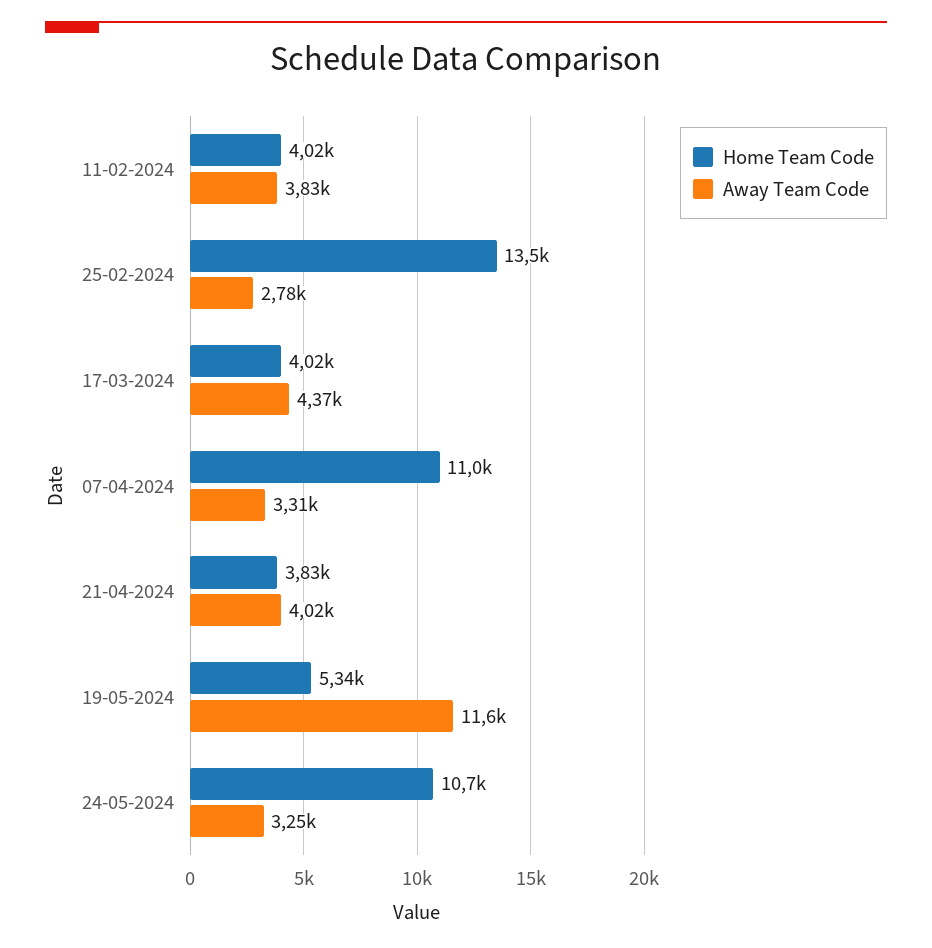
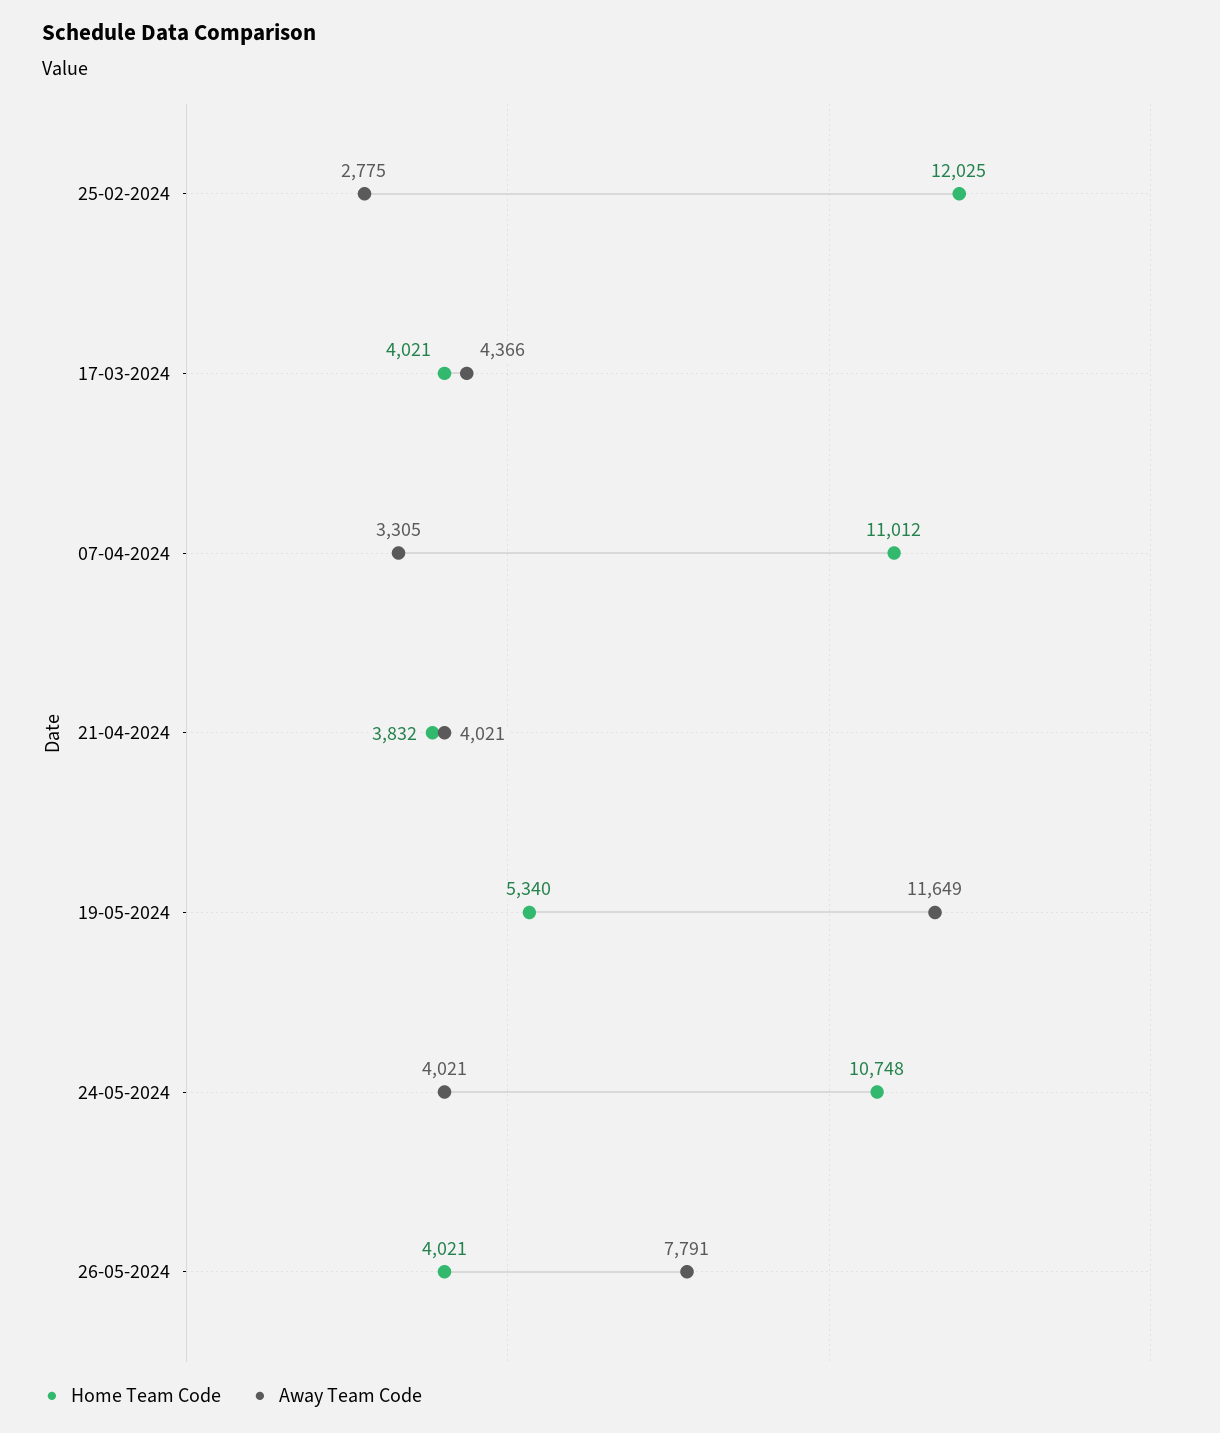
Home Team Code, 11-02-2024: 4020 -> none
Away Team Code, 11-02-2024: 3830 -> none
Home Team Code, 25-02-2024: 13500 -> 12025
Away Team Code, 24-05-2024: 3250 -> 4021
Home Team Code, 26-05-2024: none -> 4021
Away Team Code, 26-05-2024: none -> 7791

